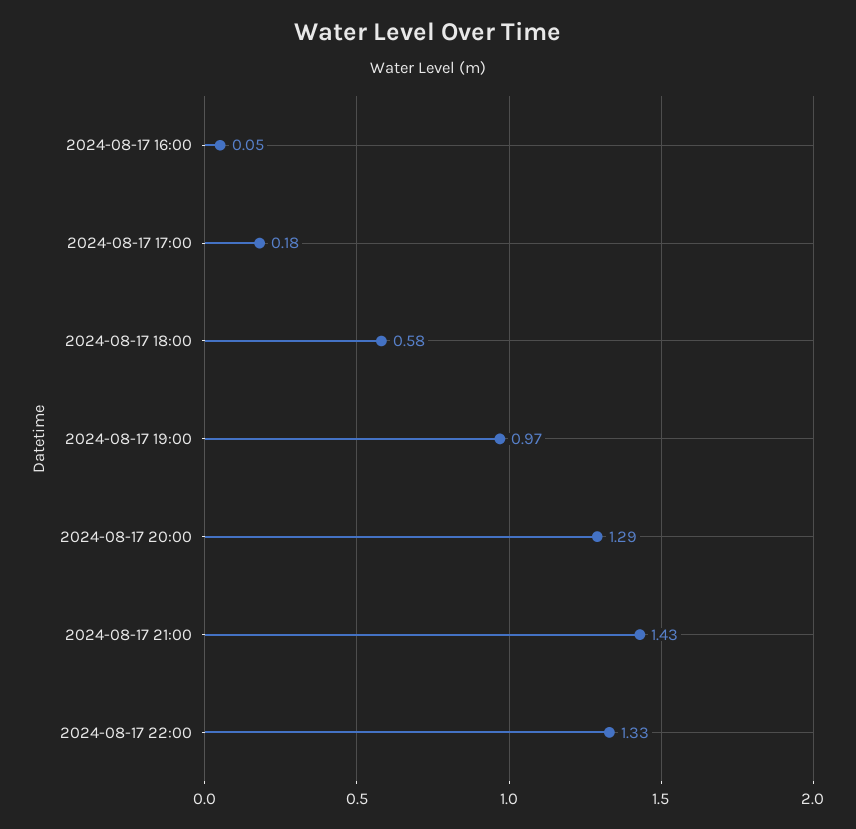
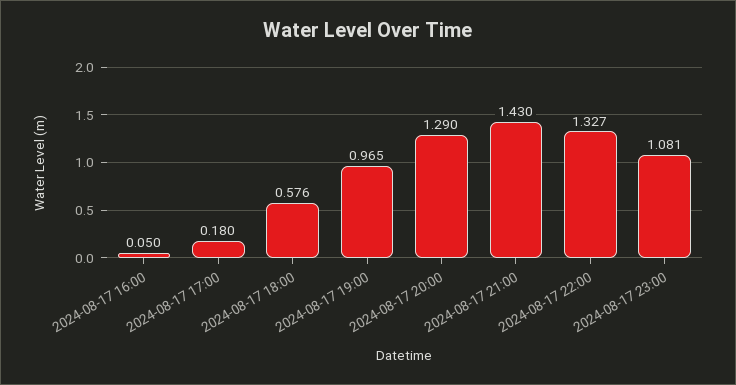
2024-08-17 23:00: none -> 1.081

